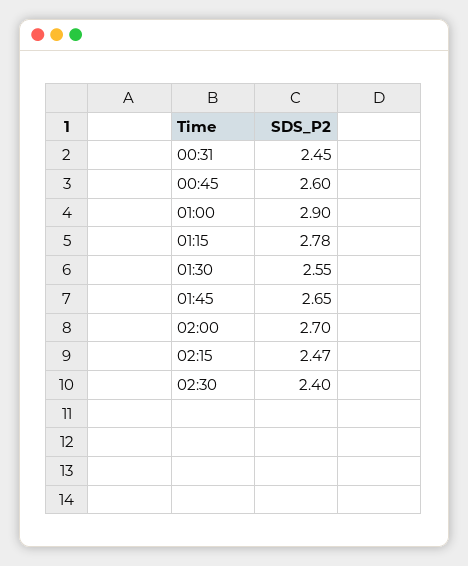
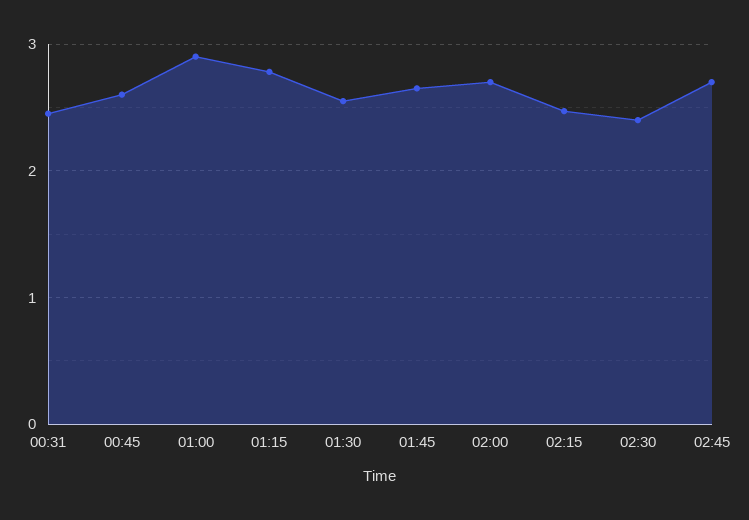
02:45: none -> 2.7

